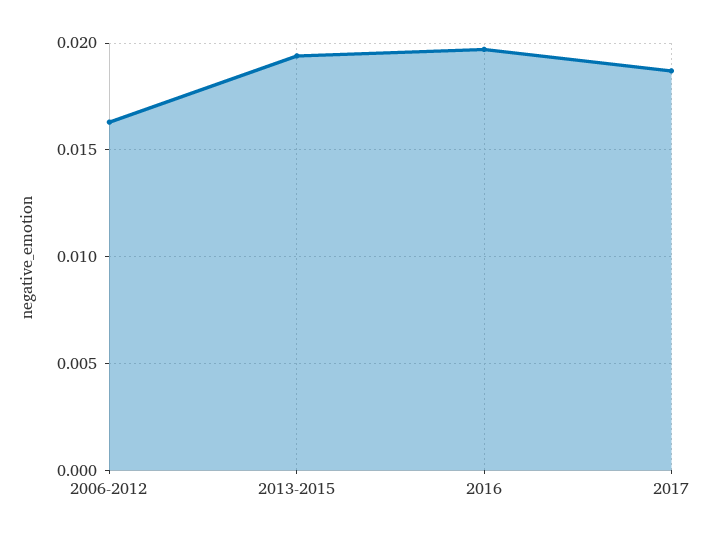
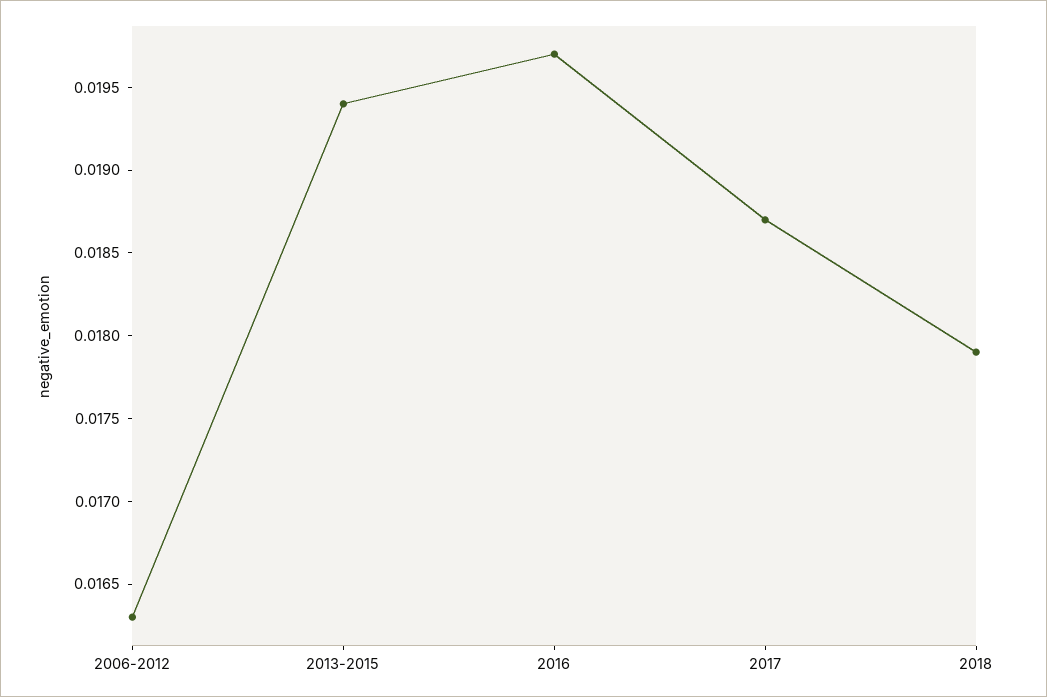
2018: none -> 0.0179

